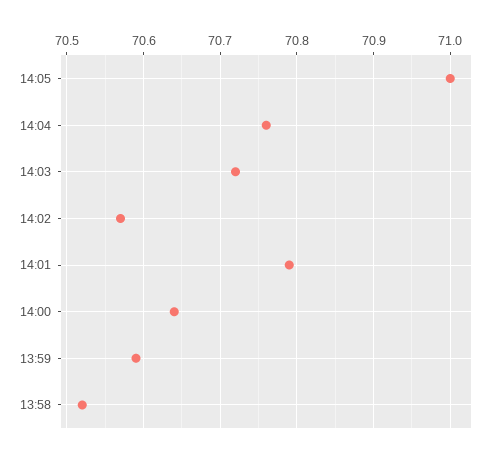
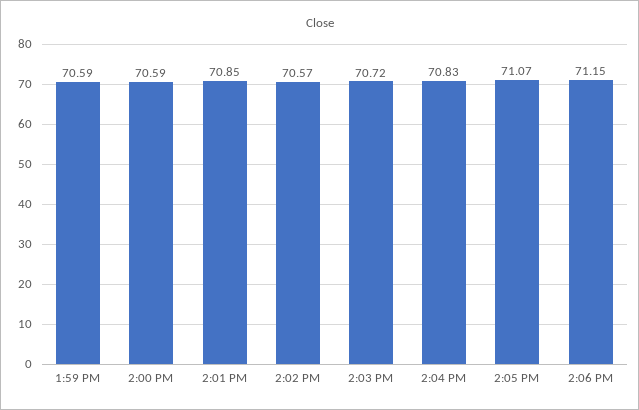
14:05: 71 -> 71.07
14:04: 70.76 -> 70.83
14:01: 70.79 -> 70.85
14:00: 70.64 -> 70.59
13:58: 70.52 -> none
2:06 PM: none -> 71.15

